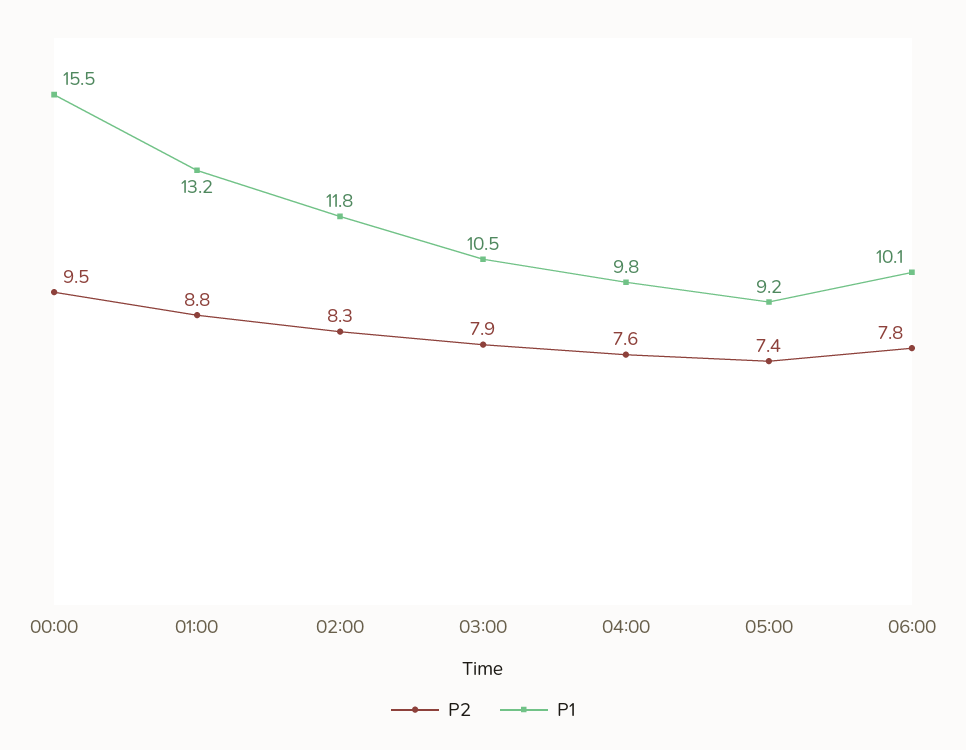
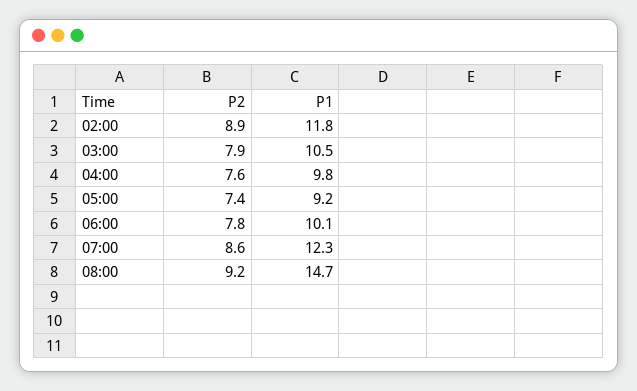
P2, 00:00: 9.5 -> none
P1, 00:00: 15.5 -> none
P2, 01:00: 8.8 -> none
P1, 01:00: 13.2 -> none
P2, 02:00: 8.3 -> 8.9
P2, 07:00: none -> 8.6
P1, 07:00: none -> 12.3
P2, 08:00: none -> 9.2
P1, 08:00: none -> 14.7

